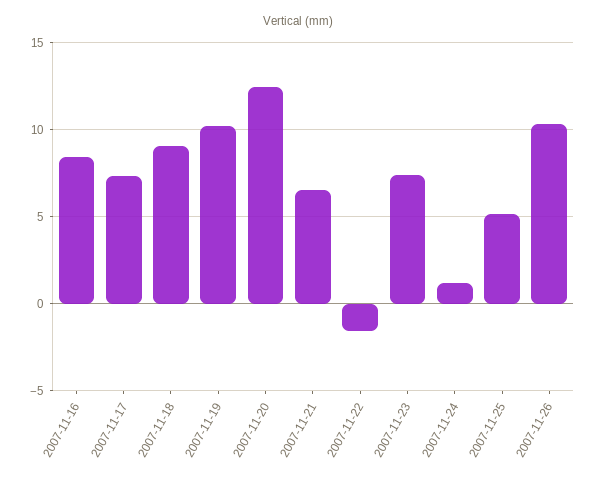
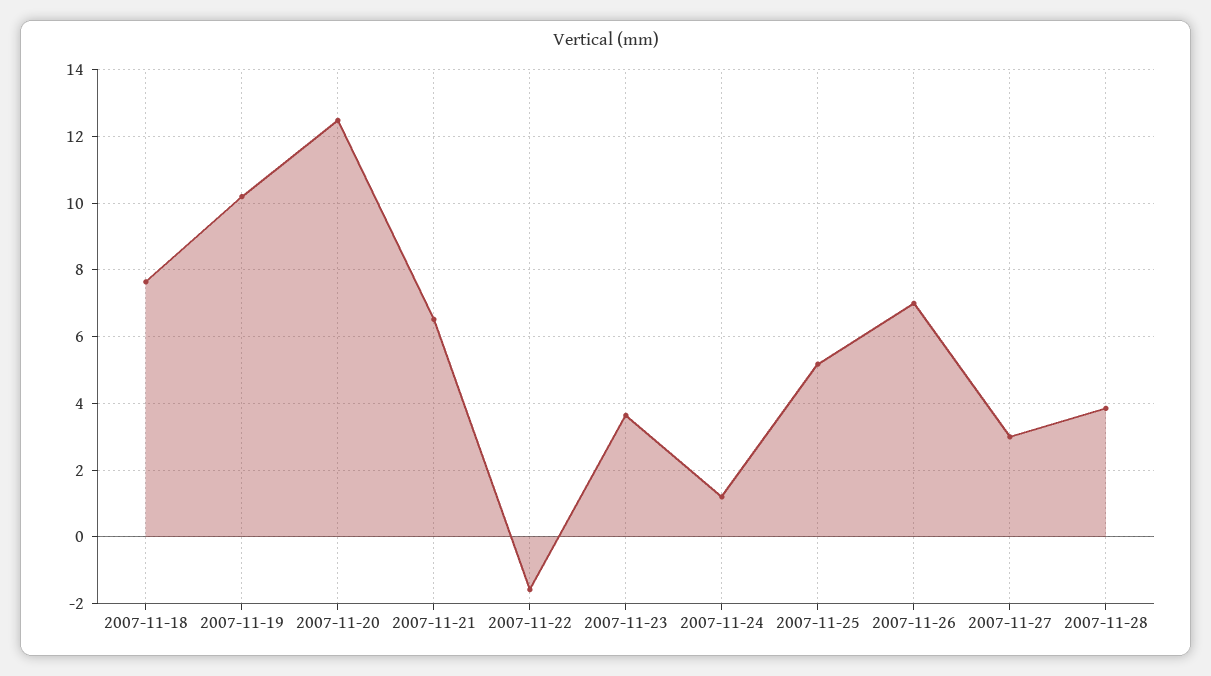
2007-11-16: 8.5 -> none
2007-11-17: 7.5 -> none
2007-11-18: 9 -> 7.6
2007-11-23: 7.5 -> 3.6
2007-11-26: 10.5 -> 7
2007-11-27: none -> 3
2007-11-28: none -> 3.8

